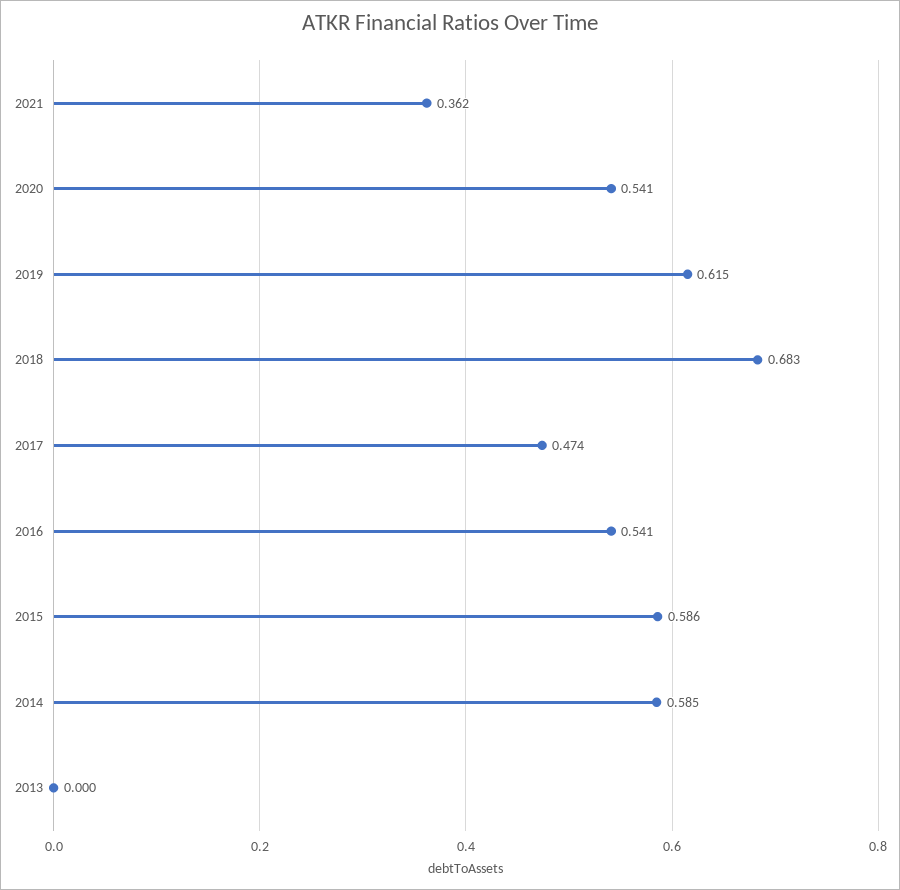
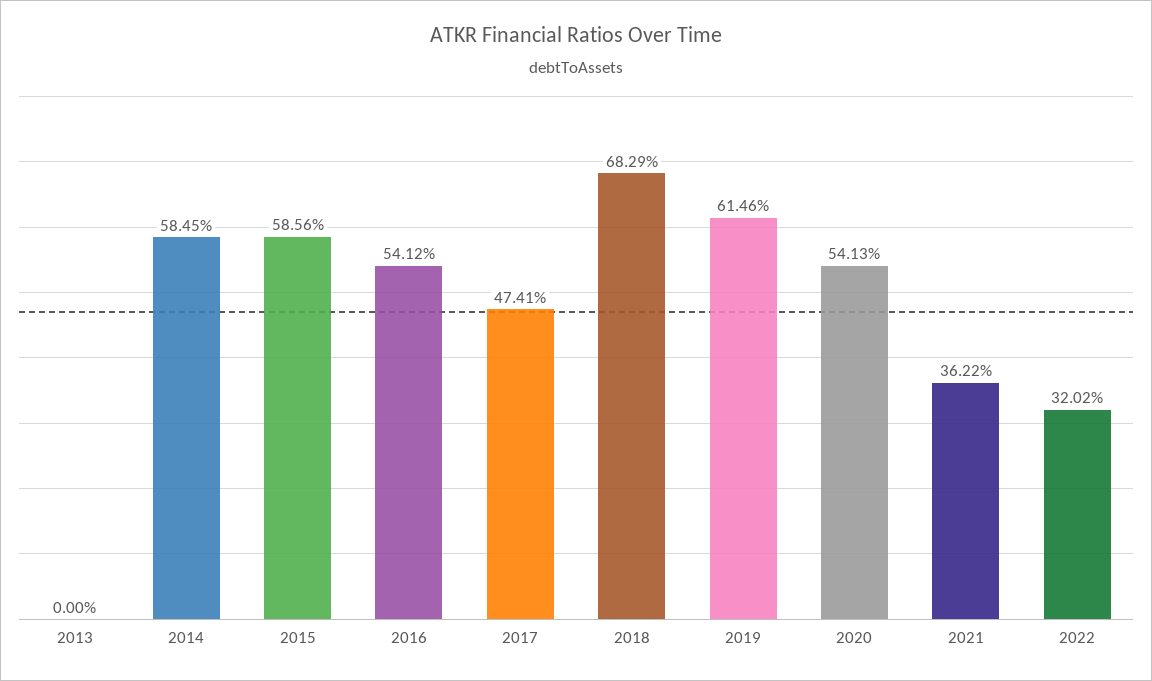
2022: none -> 0.3202

